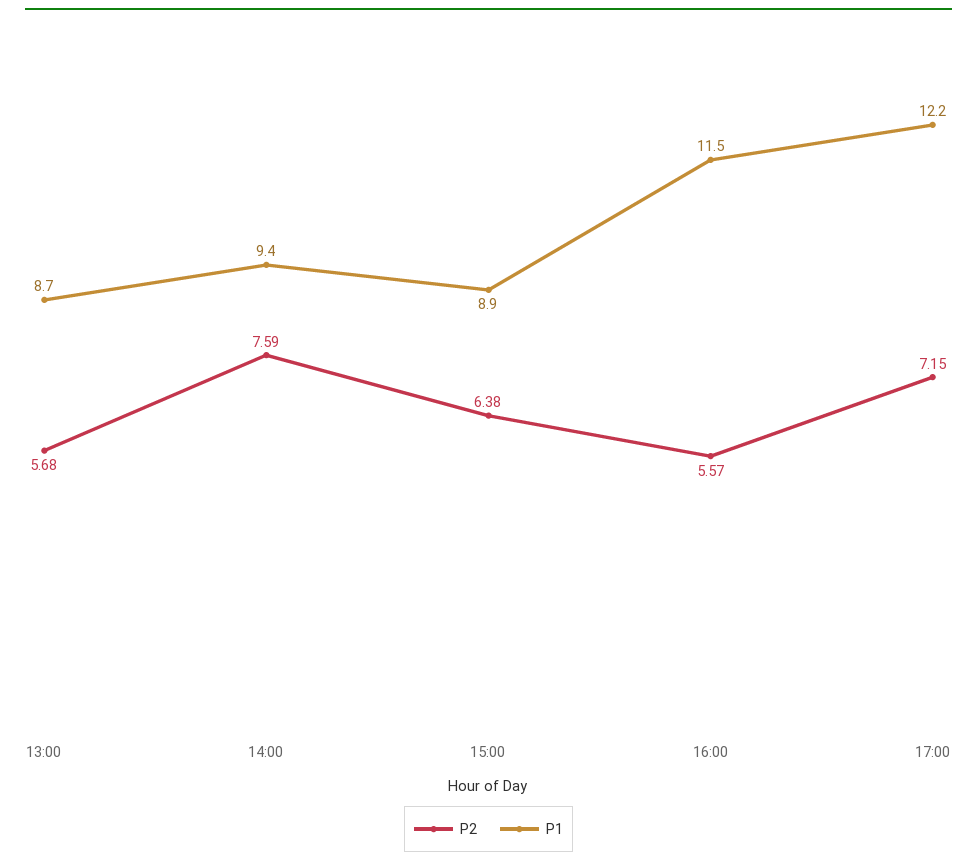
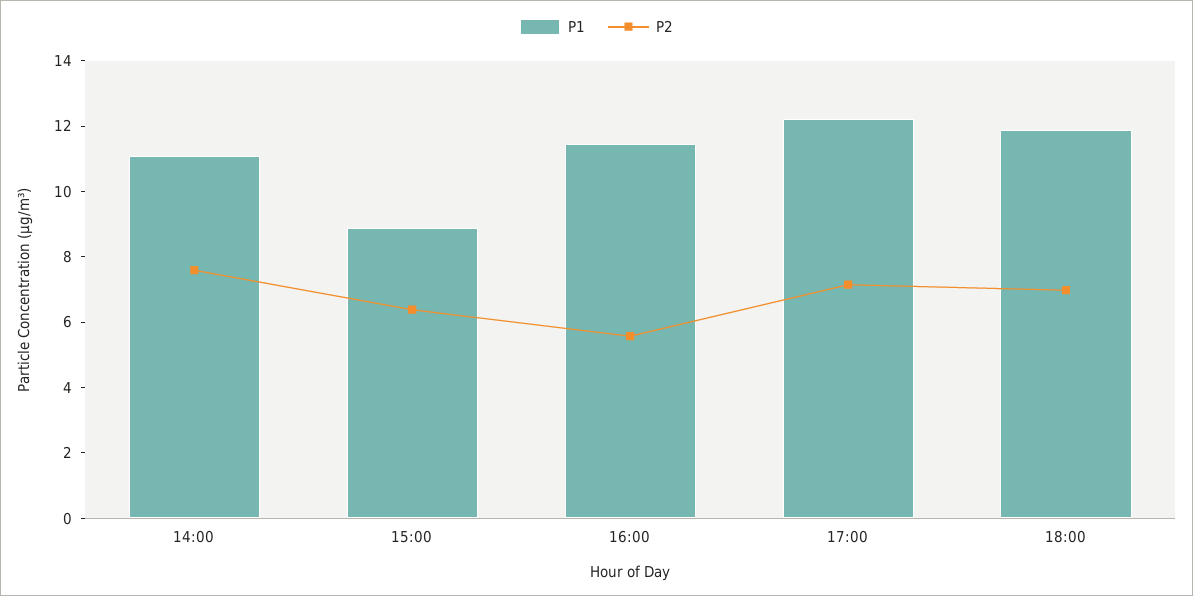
P2, 13:00: 5.68 -> none
P1, 13:00: 8.7 -> none
P1, 14:00: 9.4 -> 11
P1, 18:00: none -> 12
P2, 18:00: none -> 7

